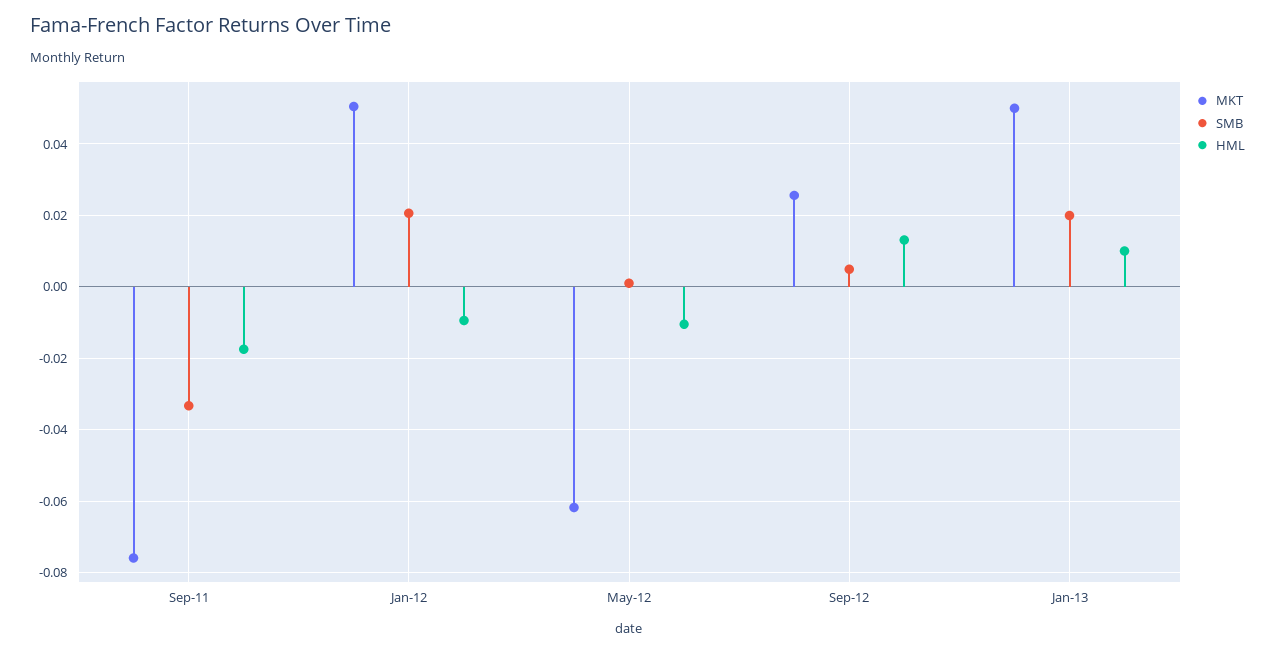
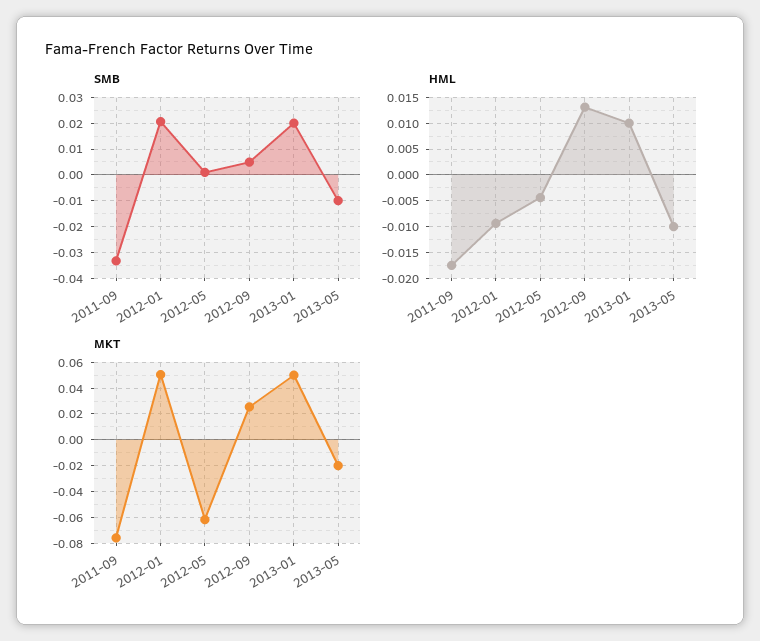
HML, May-12: -0.01 -> -0.005
SMB, 2013-05: none -> -0.01
HML, 2013-05: none -> -0.01
MKT, 2013-05: none -> -0.02

